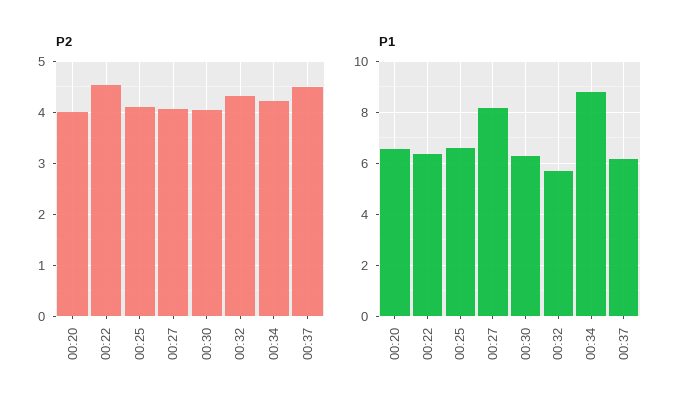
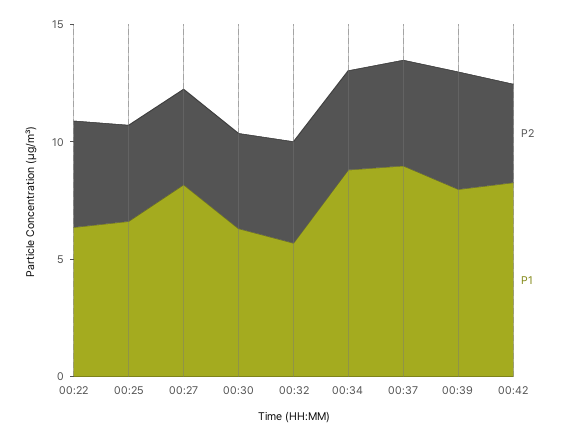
P2, 00:20: 4 -> none
P1, 00:20: 6.5 -> none
P1, 00:37: 6.25 -> 9
P2, 00:39: none -> 5
P1, 00:39: none -> 8
P2, 00:42: none -> 4
P1, 00:42: none -> 8

